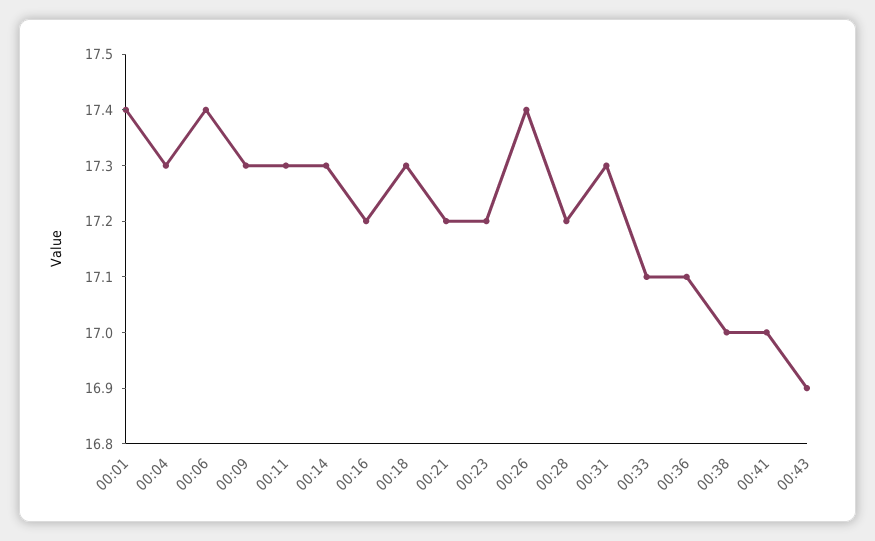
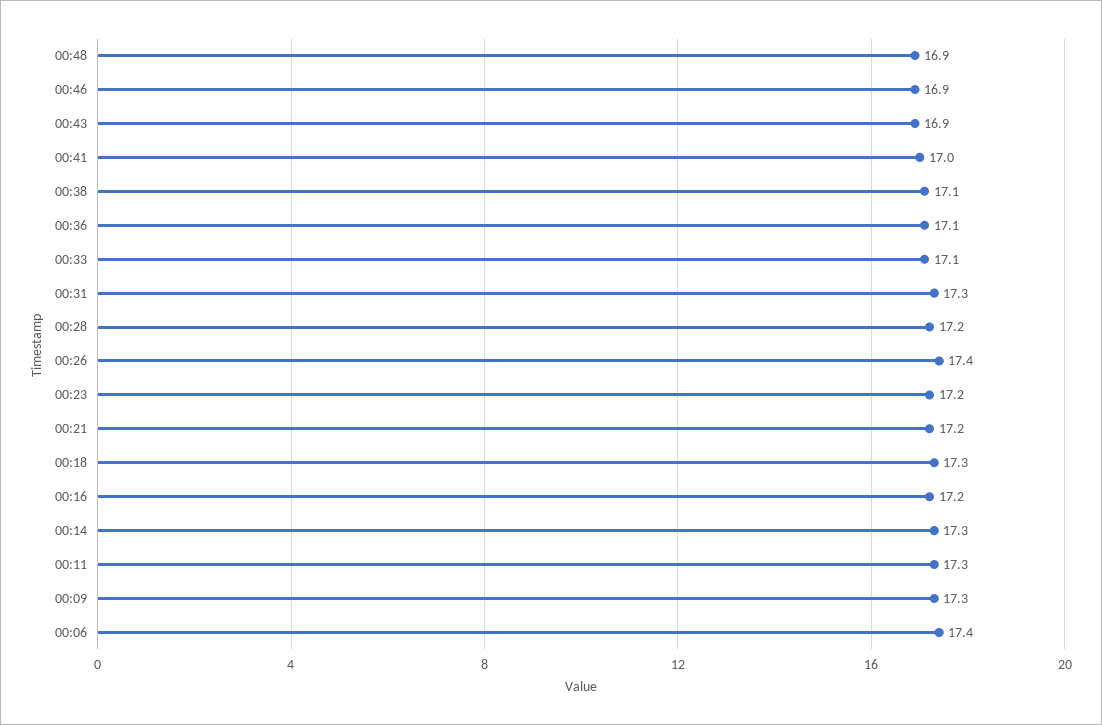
00:01: 17.4 -> none
00:04: 17.3 -> none
00:38: 17 -> 17.1
00:48: none -> 16.9
00:46: none -> 16.9

